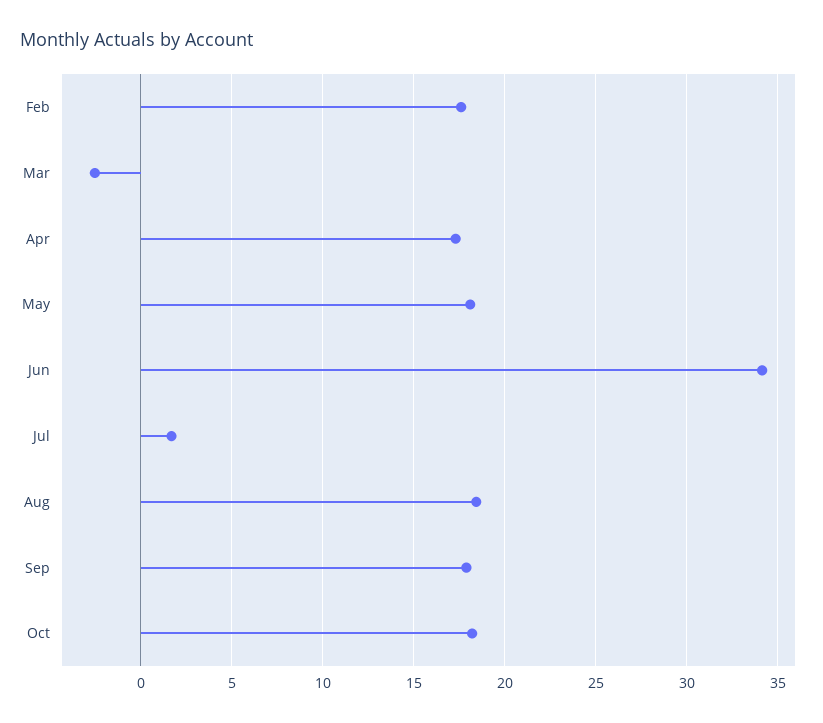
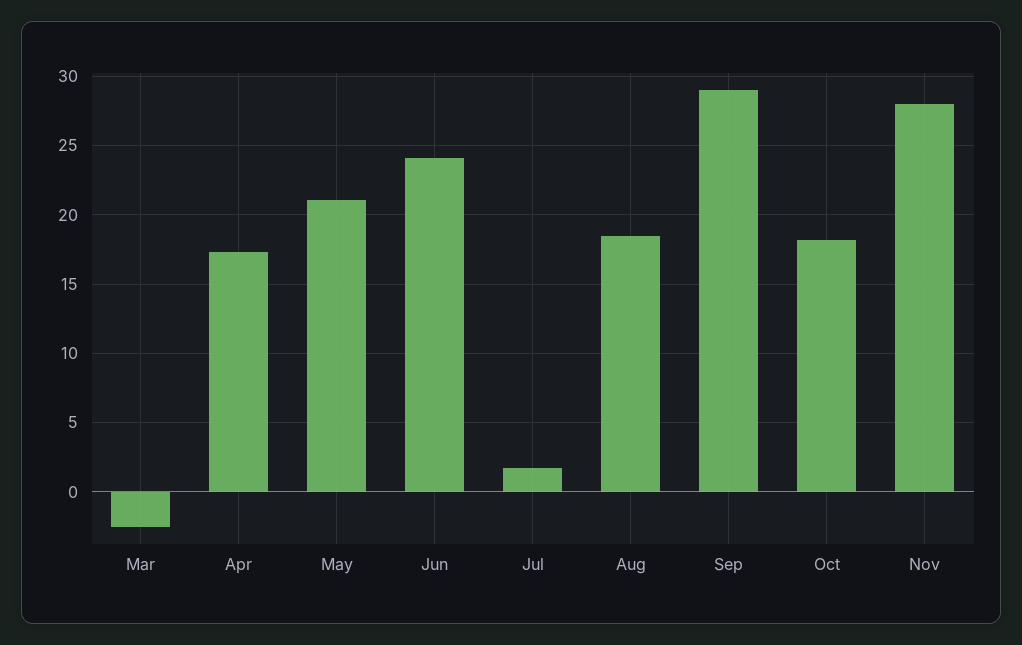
Feb: 17.5 -> none
May: 18 -> 21
Jun: 34 -> 24
Sep: 18 -> 29
Nov: none -> 28

